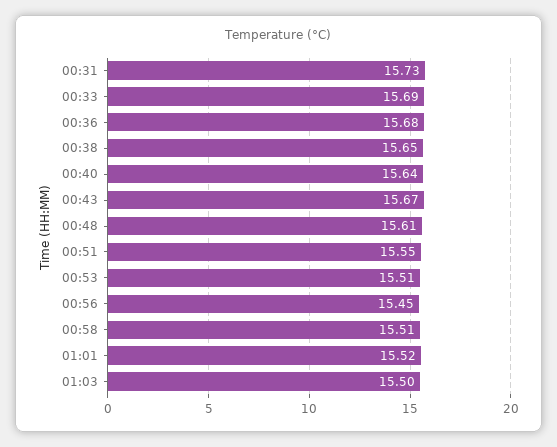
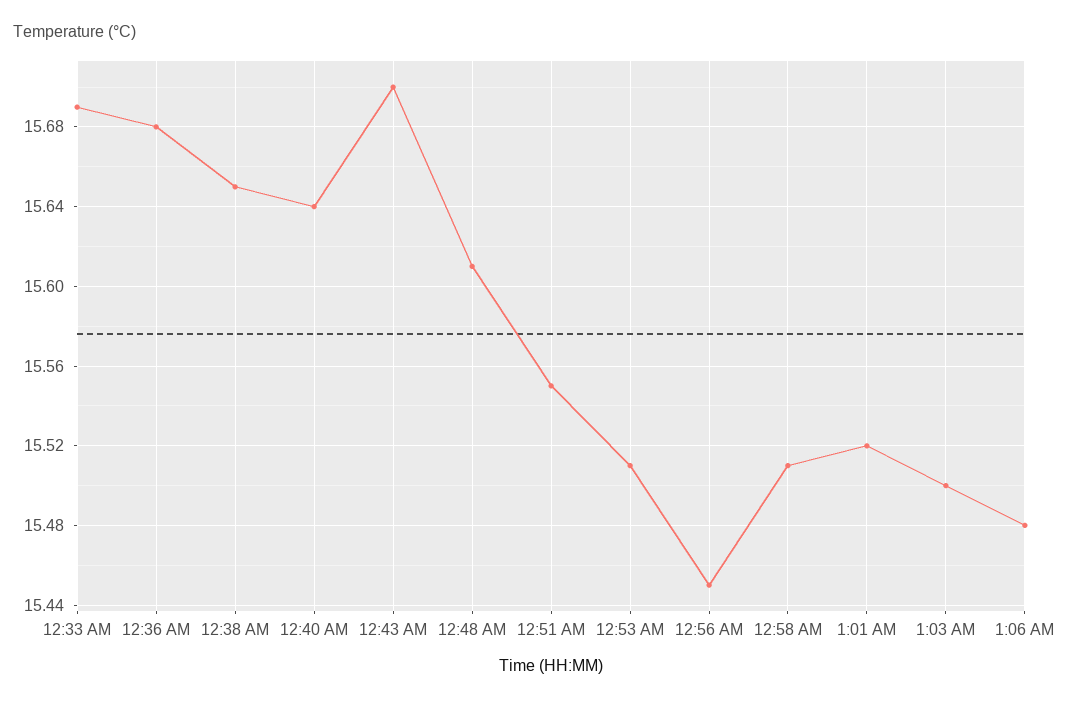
00:31: 15.73 -> none
00:43: 15.67 -> 15.7
1:06 AM: none -> 15.48

